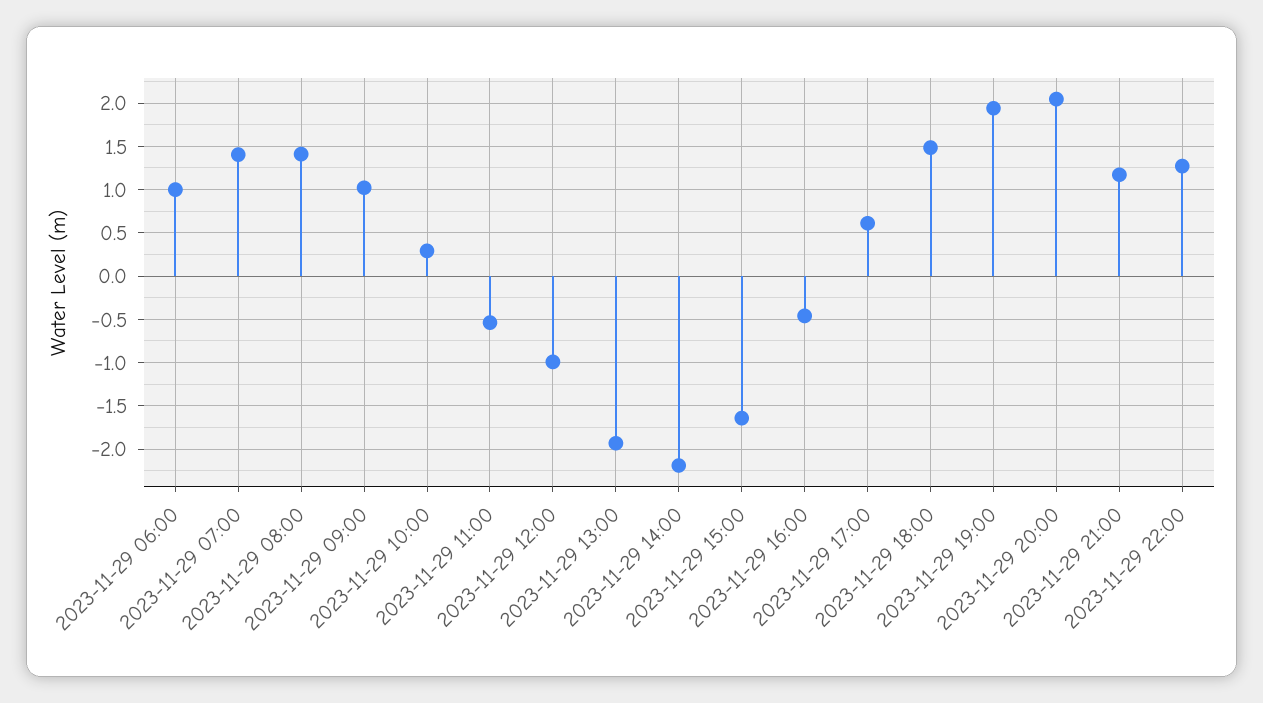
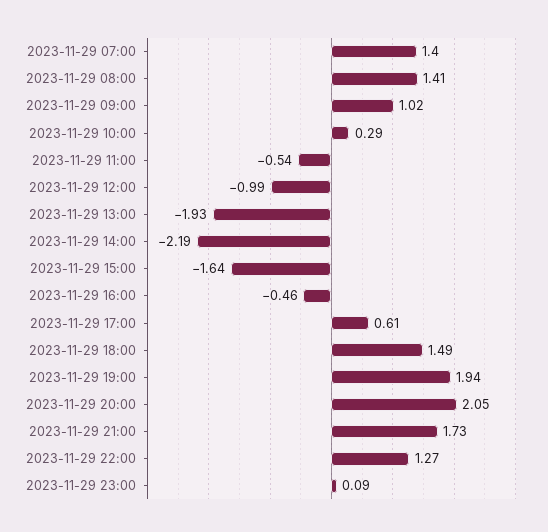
2023-11-29 06:00: 1 -> none
2023-11-29 21:00: 1.2 -> 1.73
2023-11-29 23:00: none -> 0.09

